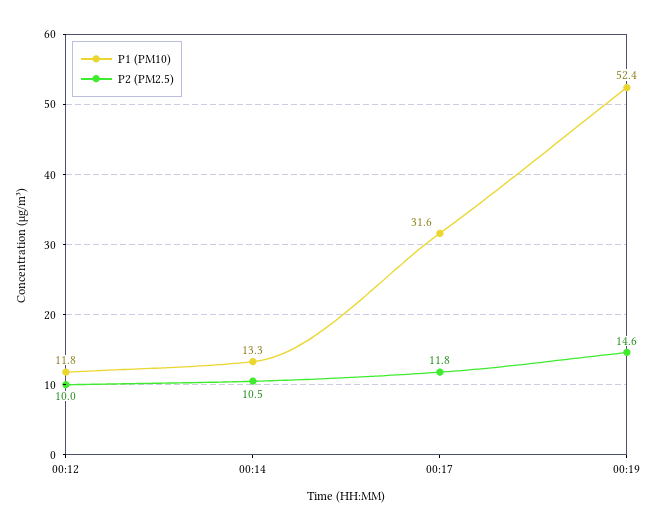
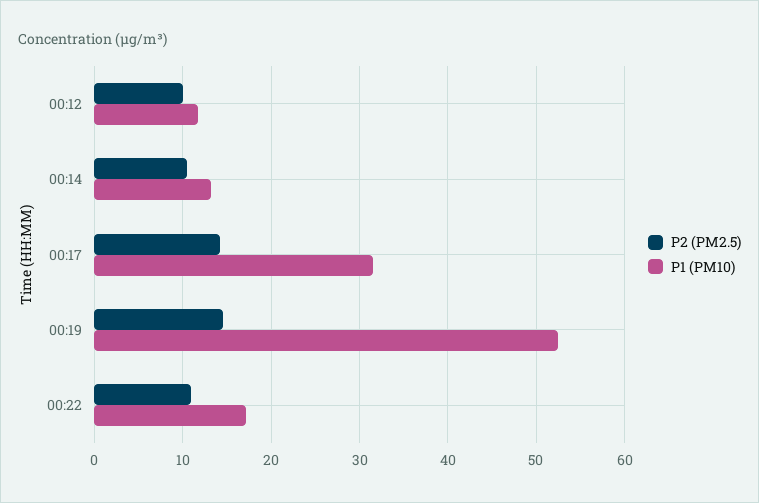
P2 (PM2.5), 00:17: 11.8 -> 14
P2 (PM2.5), 00:22: none -> 11
P1 (PM10), 00:22: none -> 17

